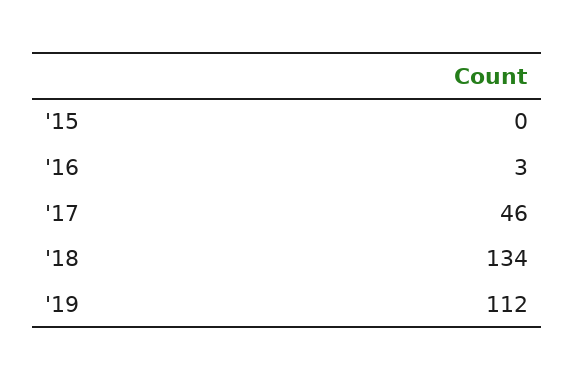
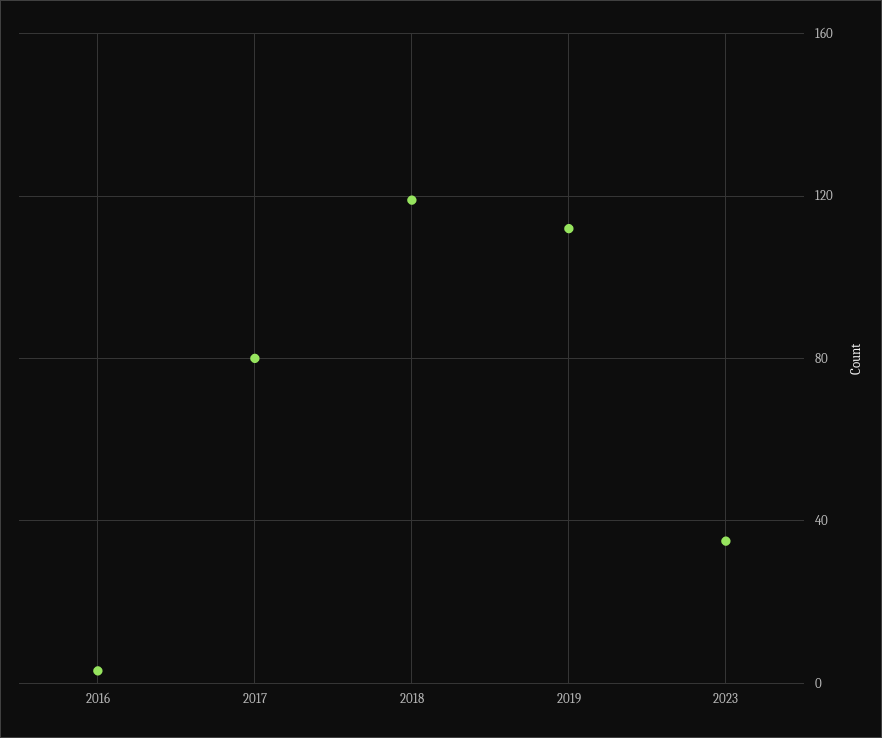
'15: 0 -> none
'17: 46 -> 80
'18: 134 -> 120
2023: none -> 35

